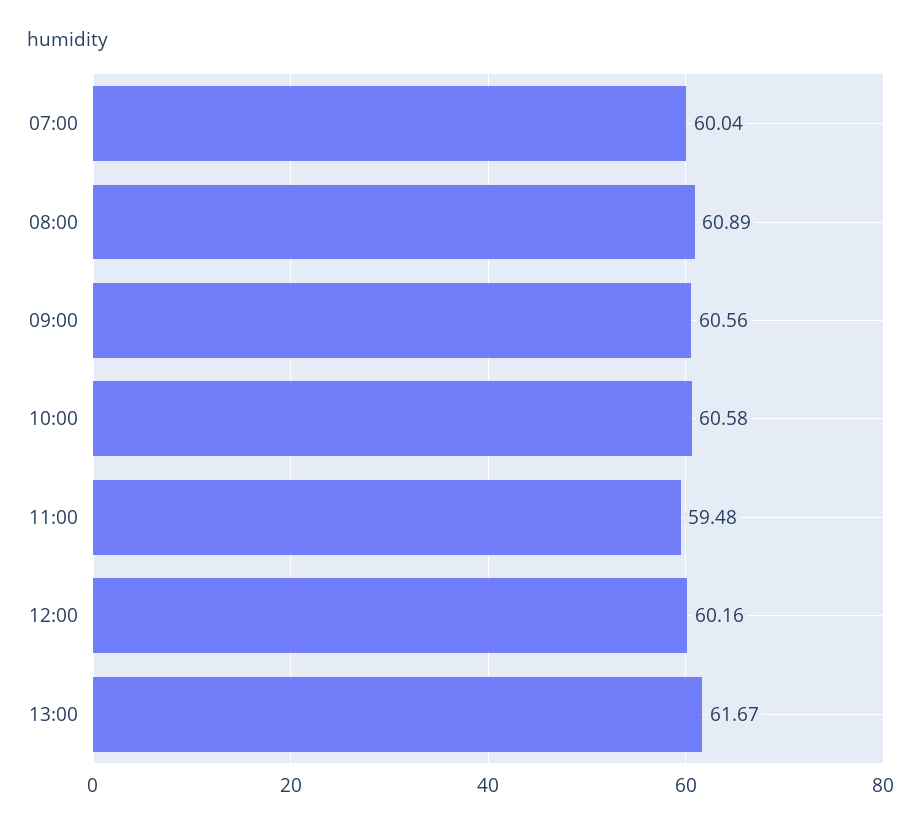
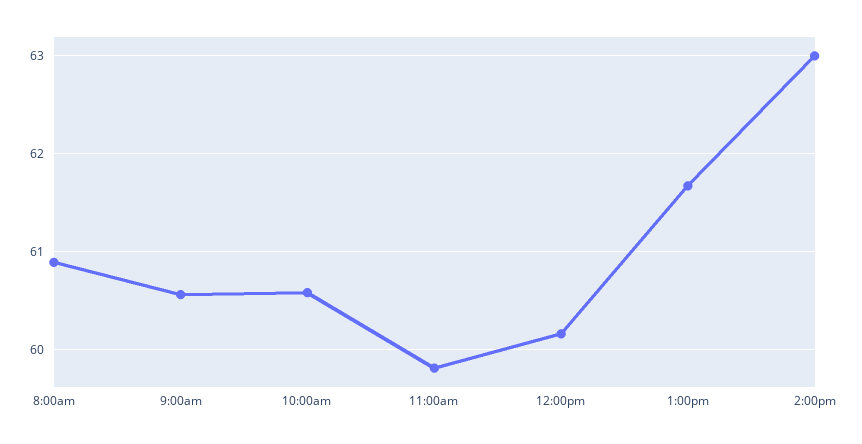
07:00: 60.04 -> none
11:00: 59.48 -> 59.8
2:00pm: none -> 63

